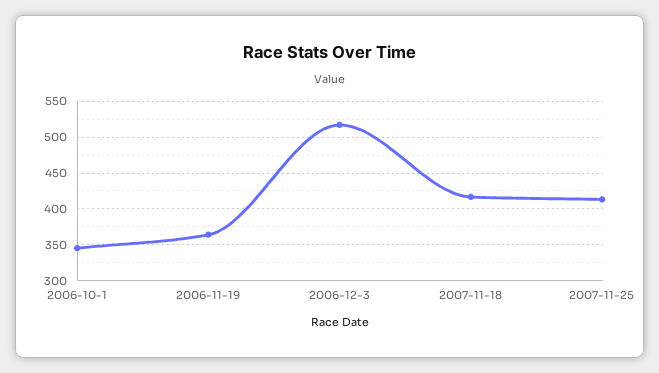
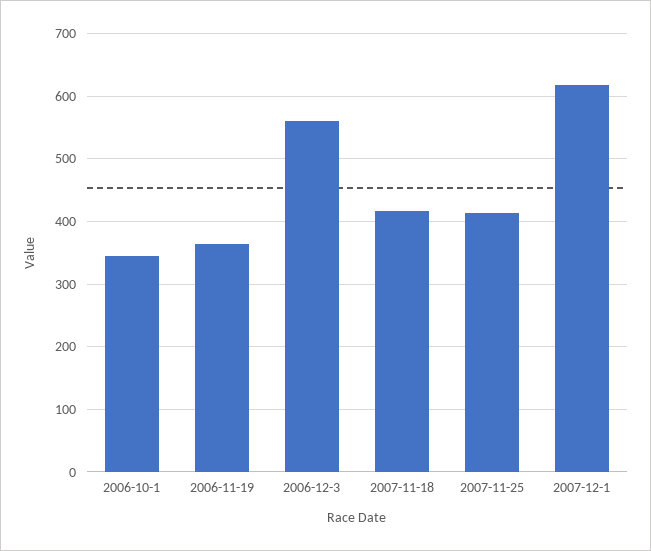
2006-12-3: 520 -> 560
2007-12-1: none -> 620

